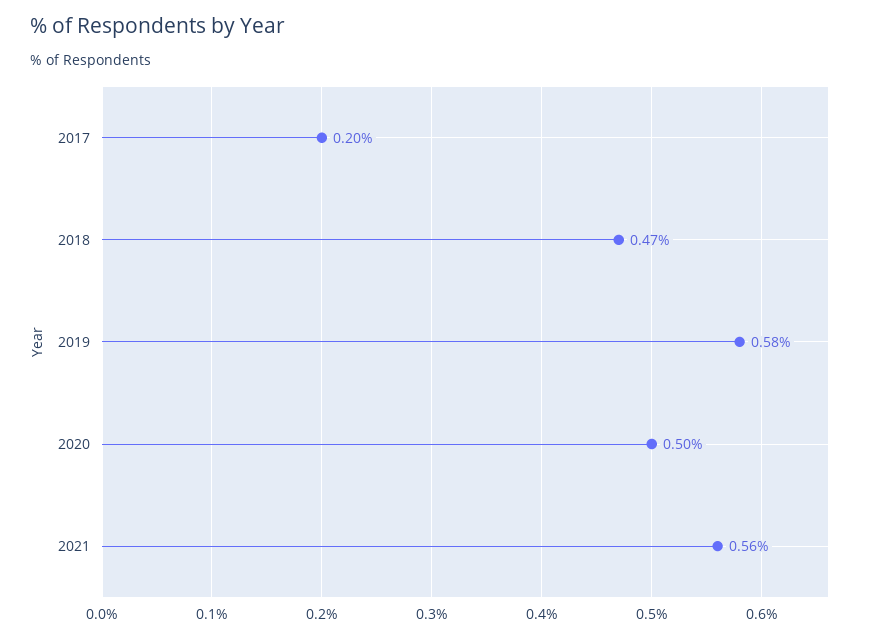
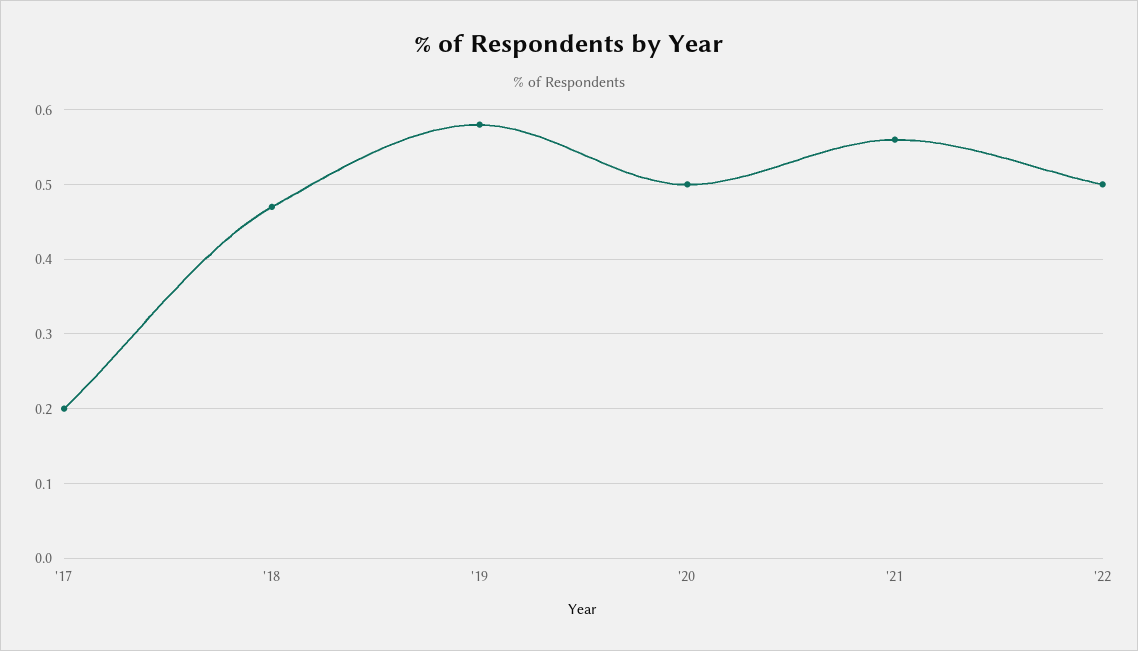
'22: none -> 0.5

